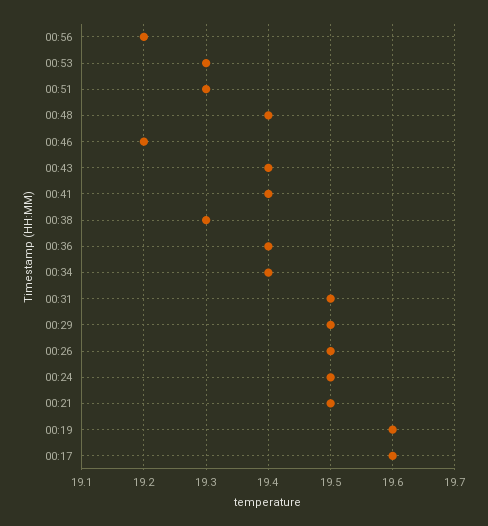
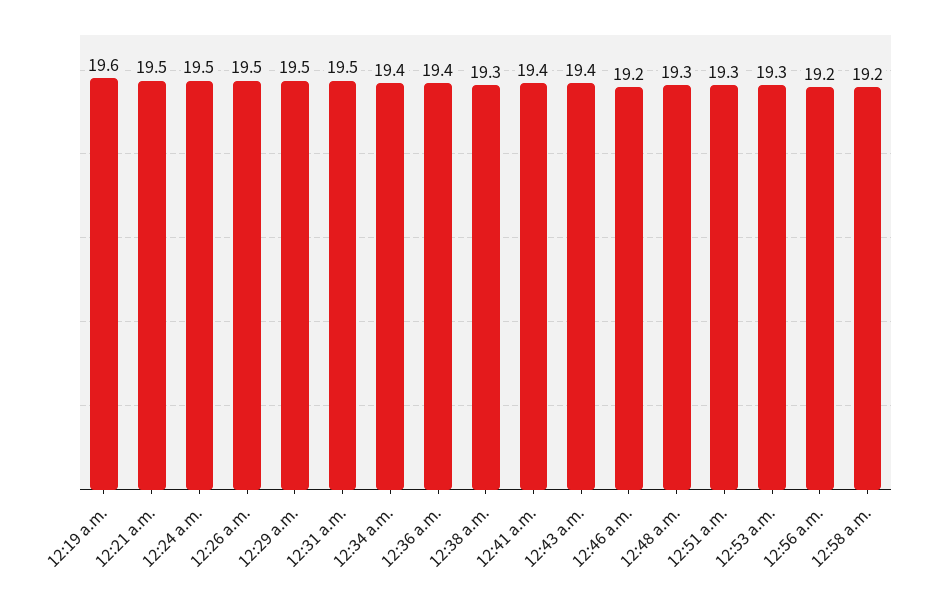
00:48: 19.4 -> 19.3
00:17: 19.6 -> none
12:58 a.m.: none -> 19.2

